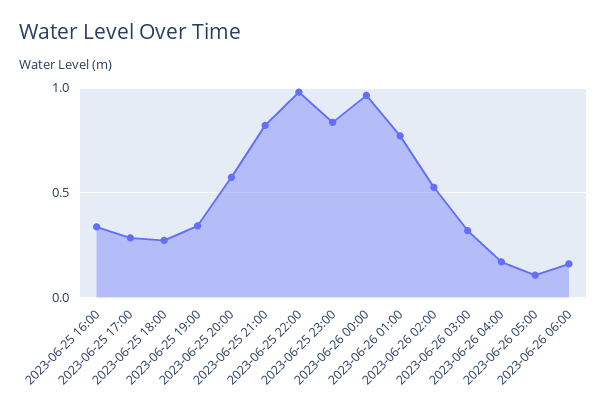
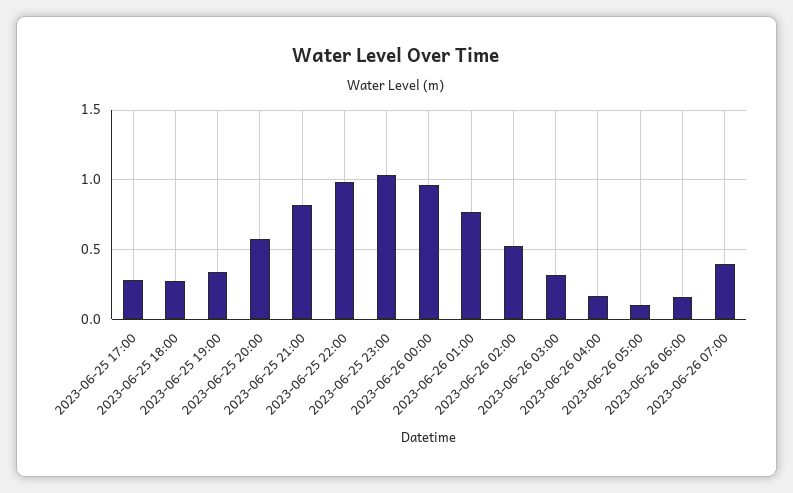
2023-06-25 16:00: 0.35 -> none
2023-06-25 23:00: 0.85 -> 1.05
2023-06-26 07:00: none -> 0.4

